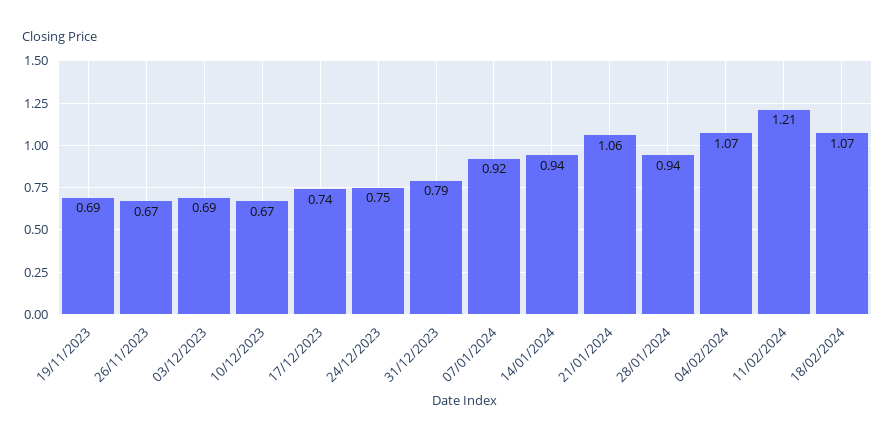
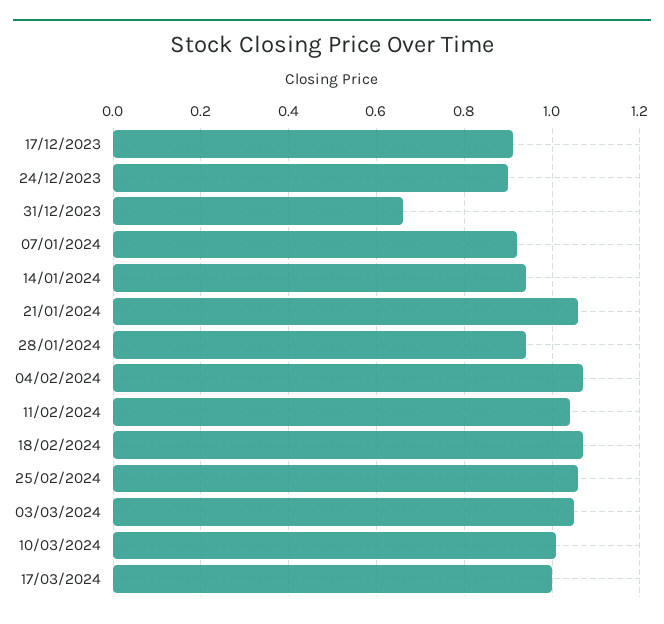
19/11/2023: 0.69 -> none
26/11/2023: 0.67 -> none
03/12/2023: 0.69 -> none
10/12/2023: 0.67 -> none
17/12/2023: 0.74 -> 0.9
24/12/2023: 0.75 -> 0.9
31/12/2023: 0.79 -> 0.65
11/02/2024: 1.21 -> 1.05
25/02/2024: none -> 1.05
03/03/2024: none -> 1.05
10/03/2024: none -> 1
17/03/2024: none -> 1

